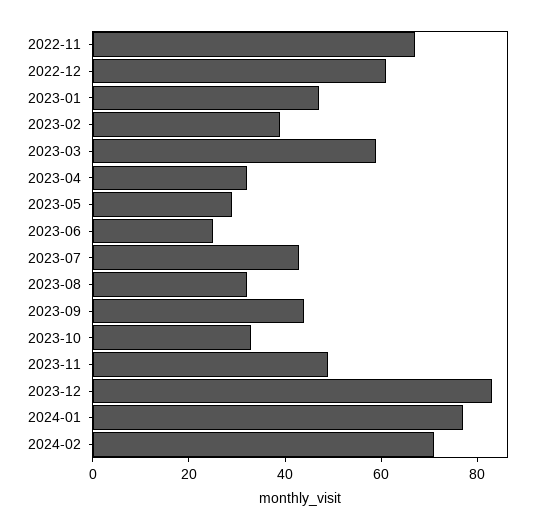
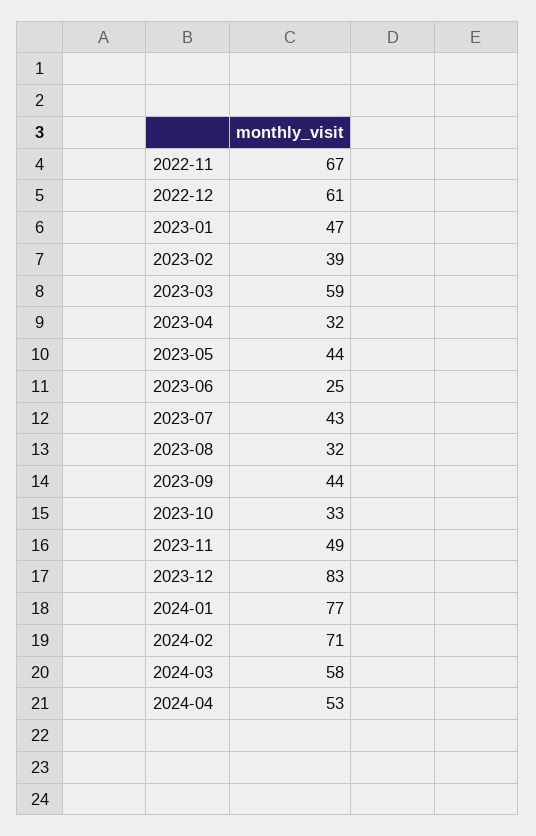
2023-05: 30 -> 44
2024-03: none -> 58
2024-04: none -> 53

